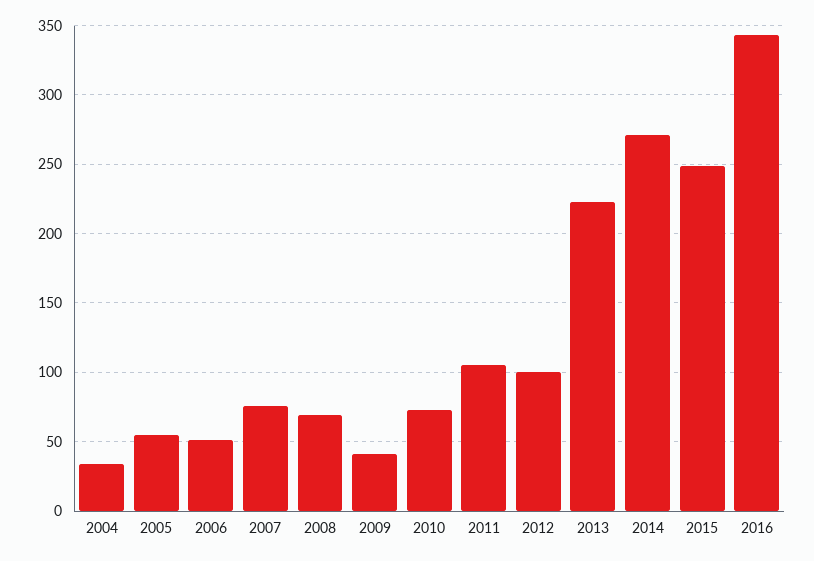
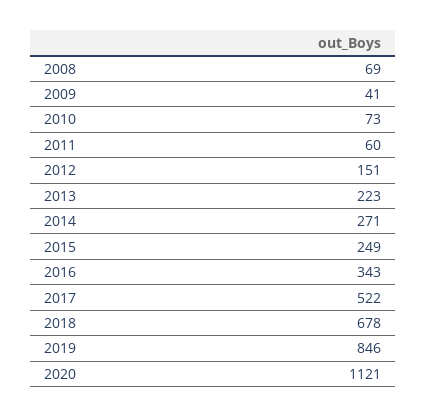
2004: 35 -> none
2005: 55 -> none
2006: 50 -> none
2007: 75 -> none
2011: 105 -> 60
2012: 100 -> 151
2017: none -> 522
2018: none -> 678
2019: none -> 846
2020: none -> 1121

